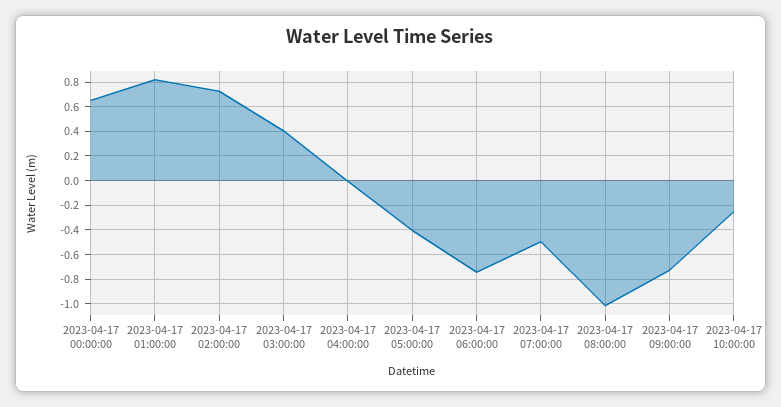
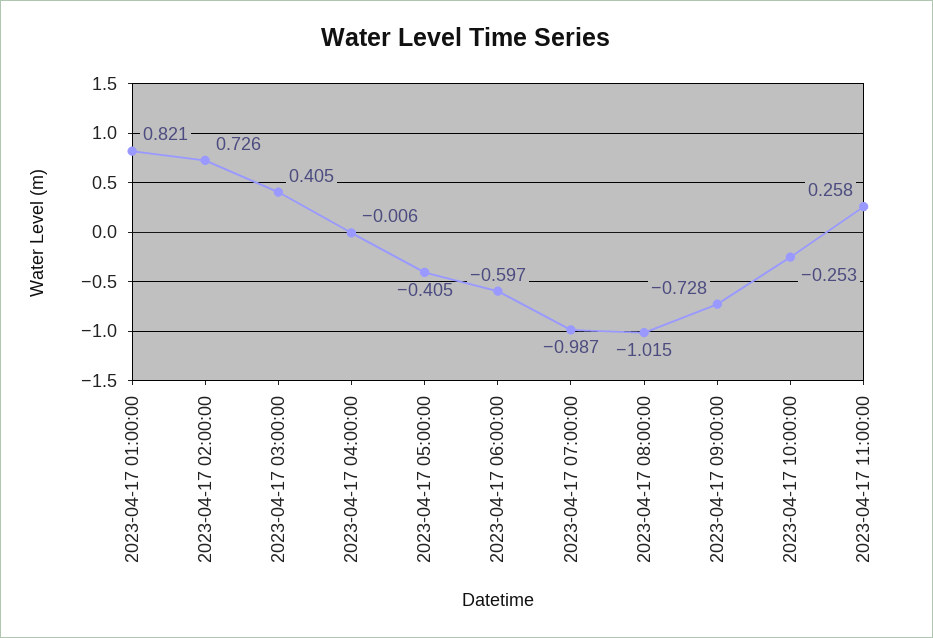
2023-04-17 00:00:00: 0.65 -> none
2023-04-17 06:00:00: -0.75 -> -0.597
2023-04-17 07:00:00: -0.5 -> -0.987
2023-04-17 11:00:00: none -> 0.258

